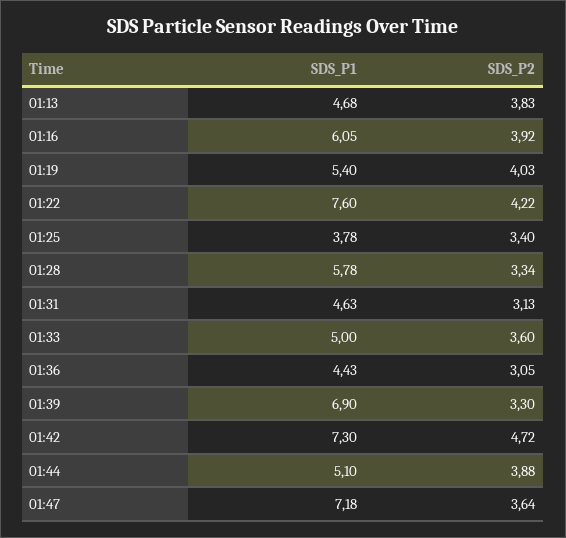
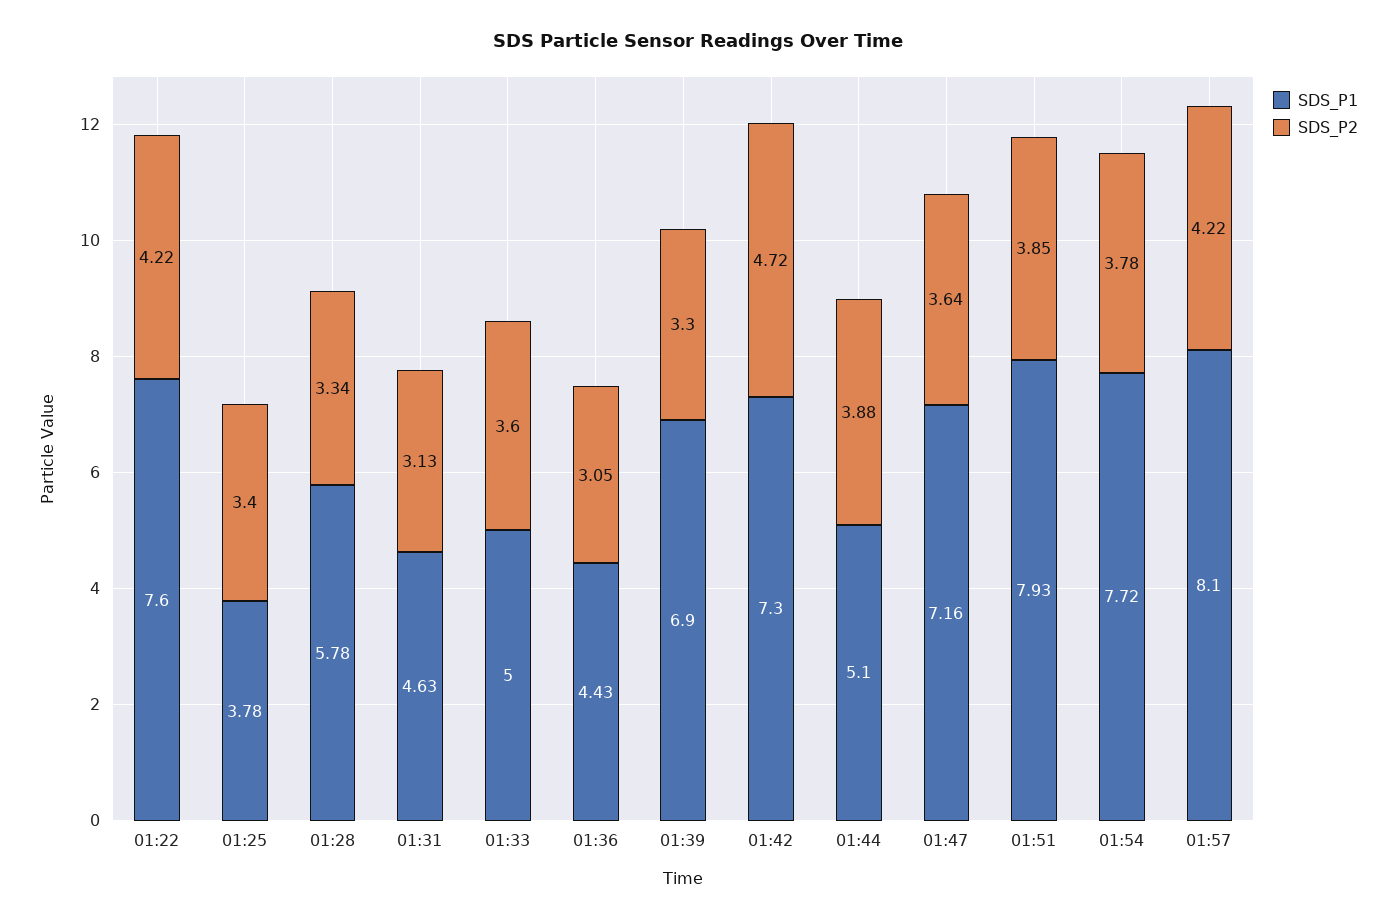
SDS_P1, 01:13: 4.68 -> none
SDS_P2, 01:13: 3.83 -> none
SDS_P1, 01:16: 6.05 -> none
SDS_P2, 01:16: 3.92 -> none
SDS_P1, 01:19: 5.4 -> none
SDS_P2, 01:19: 4.03 -> none
SDS_P1, 01:47: 7.18 -> 7.16
SDS_P1, 01:51: none -> 7.93
SDS_P2, 01:51: none -> 3.85
SDS_P1, 01:54: none -> 7.72
SDS_P2, 01:54: none -> 3.78
SDS_P1, 01:57: none -> 8.1
SDS_P2, 01:57: none -> 4.22

